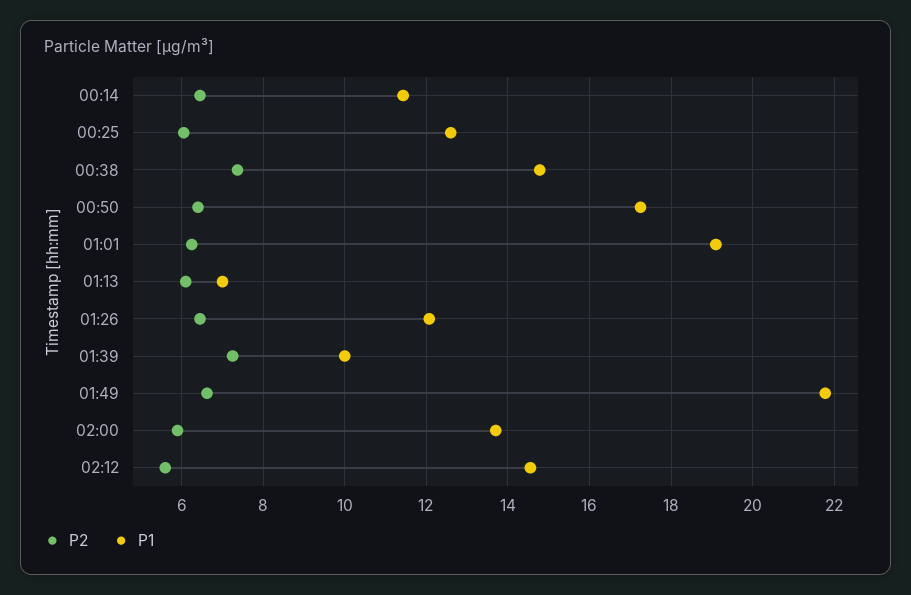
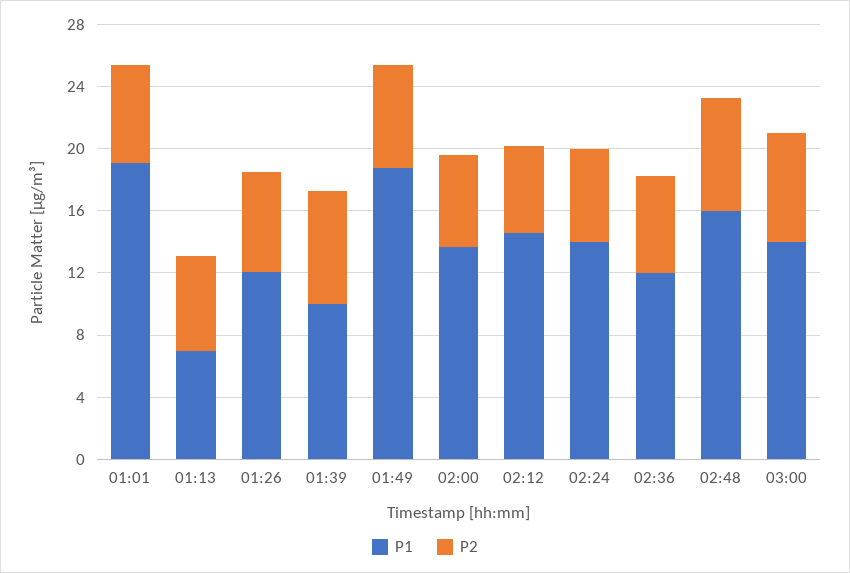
P2, 00:14: 6.4 -> none
P1, 00:14: 11.4 -> none
P2, 00:25: 6 -> none
P1, 00:25: 12.6 -> none
P2, 00:38: 7.4 -> none
P1, 00:38: 14.8 -> none
P2, 00:50: 6.4 -> none
P1, 00:50: 17.2 -> none
P1, 01:49: 21.8 -> 19
P1, 02:24: none -> 14
P2, 02:24: none -> 6
P1, 02:36: none -> 12
P2, 02:36: none -> 6
P1, 02:48: none -> 16
P2, 02:48: none -> 7
P1, 03:00: none -> 14
P2, 03:00: none -> 7

